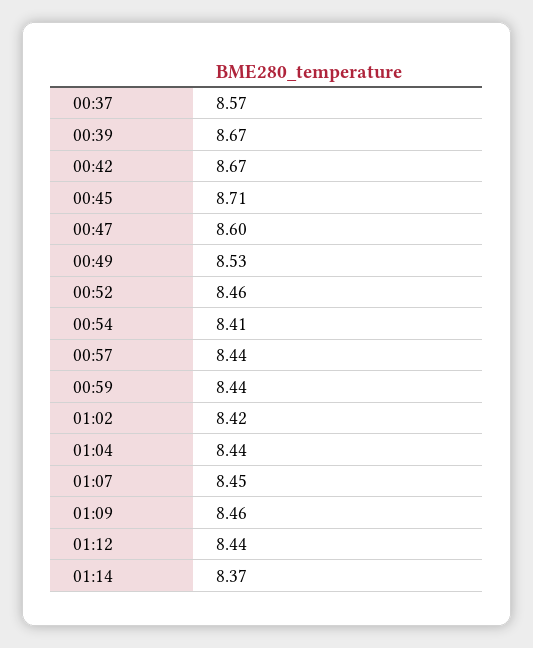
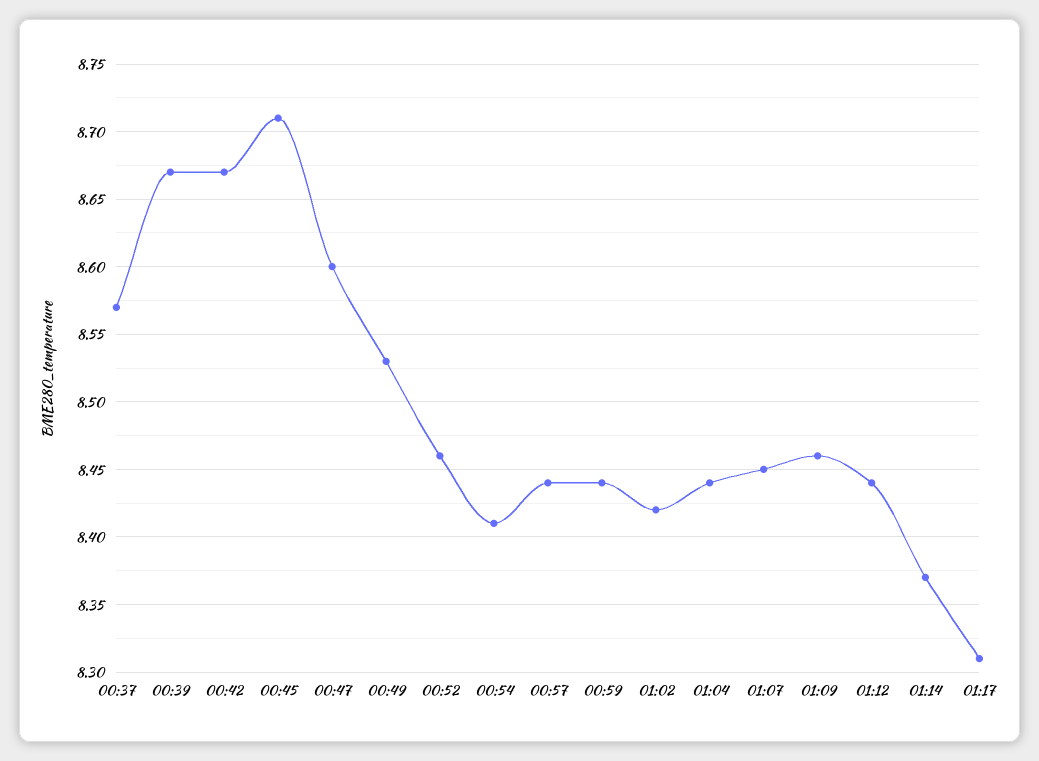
01:17: none -> 8.31

